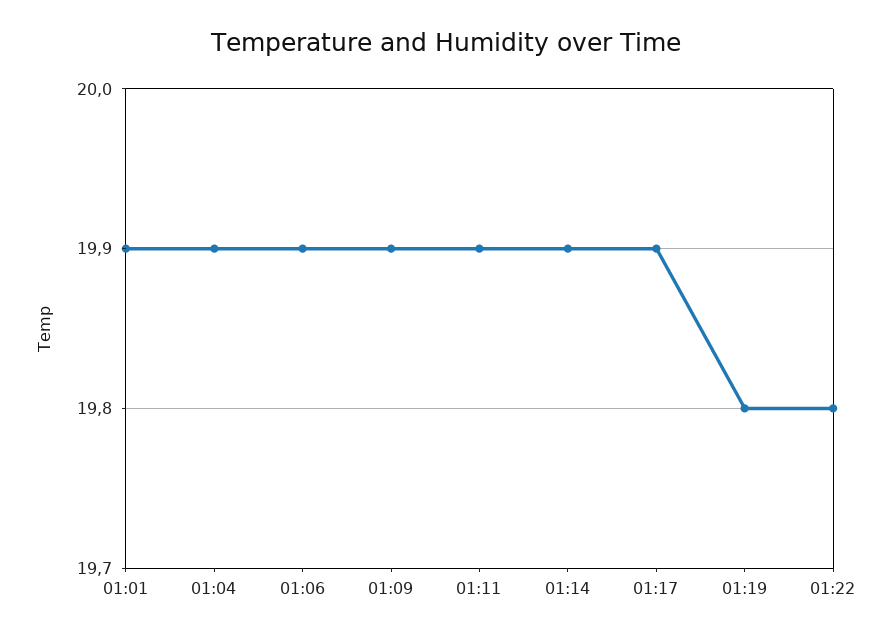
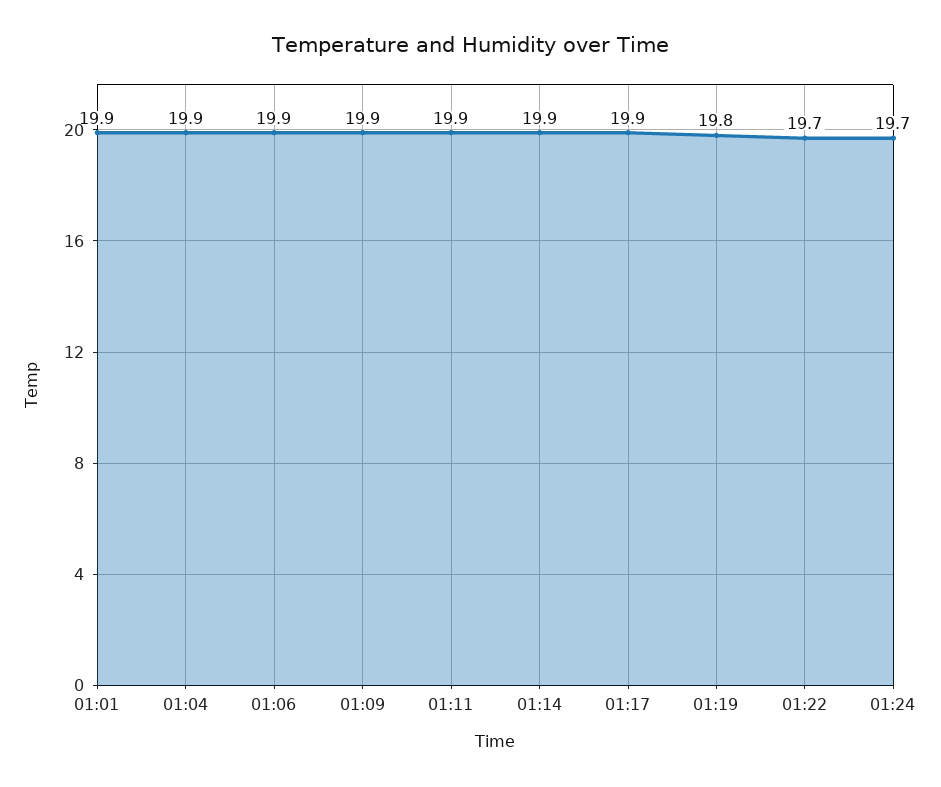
01:22: 19.8 -> 19.7
01:24: none -> 19.7

